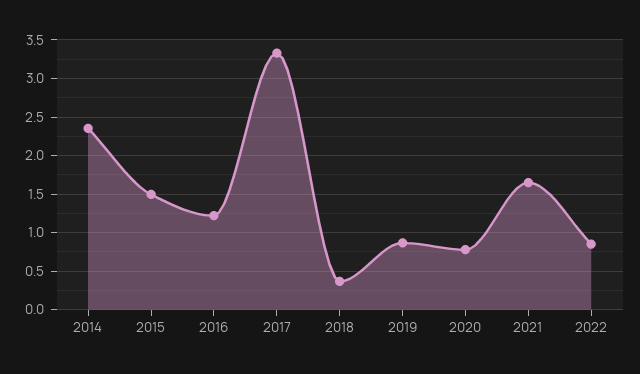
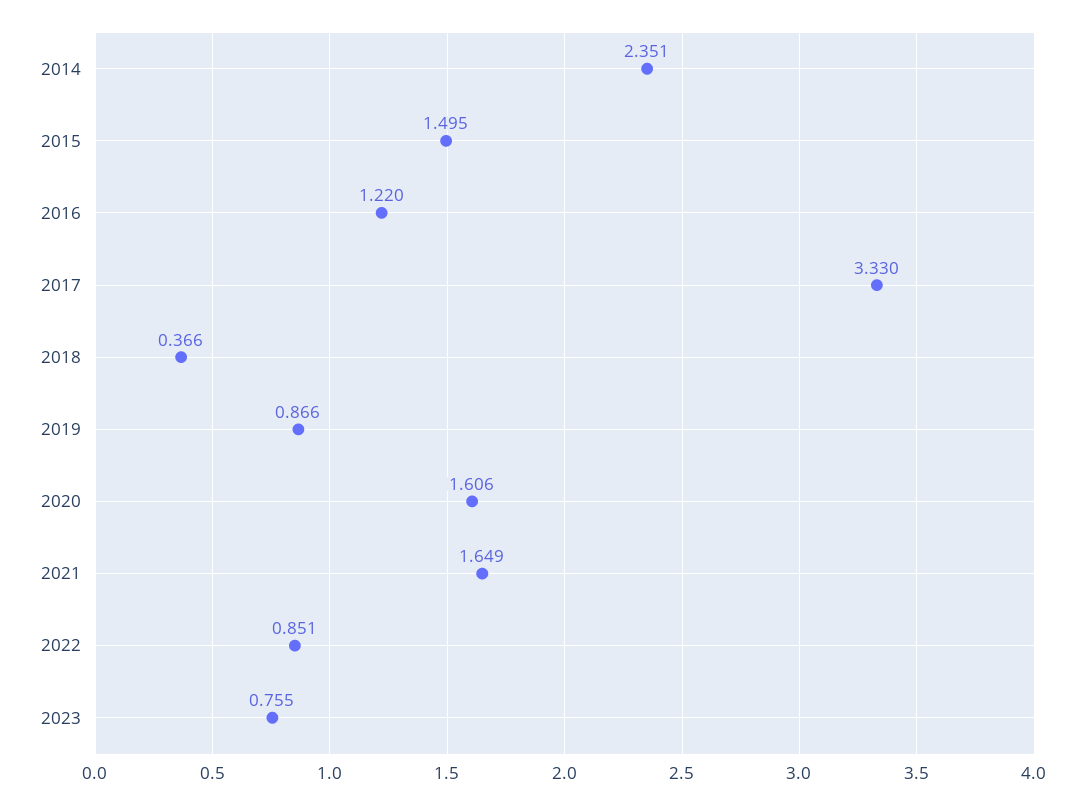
2020: 0.8 -> 1.606
2023: none -> 0.755

